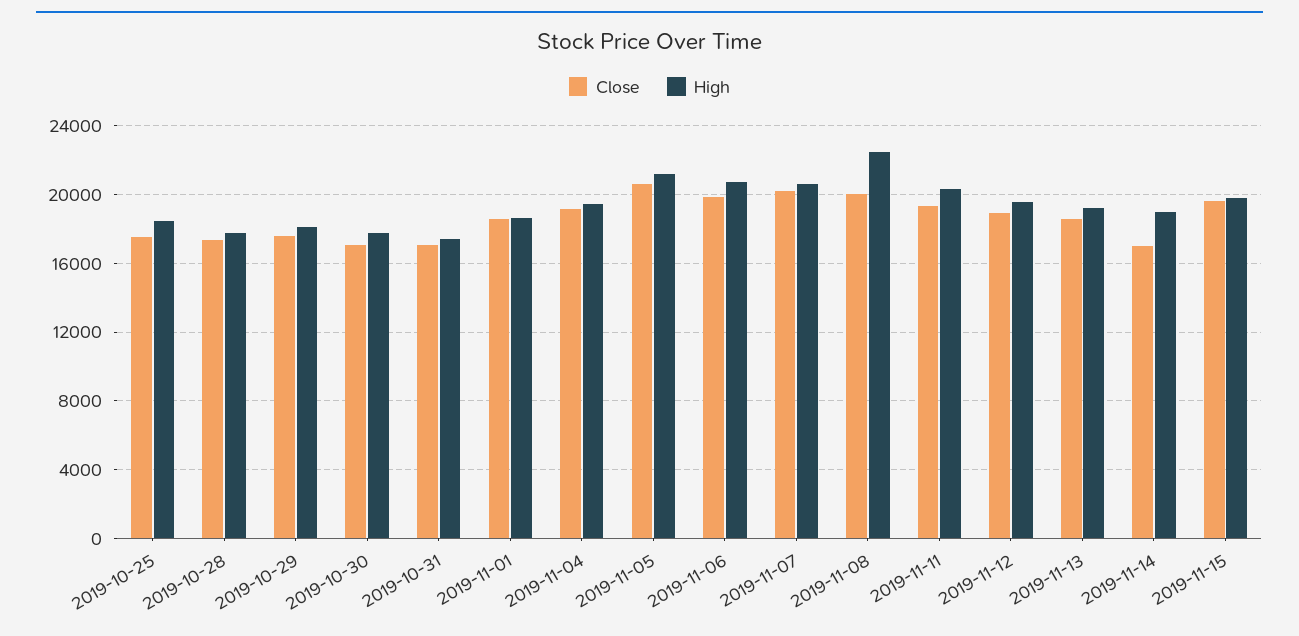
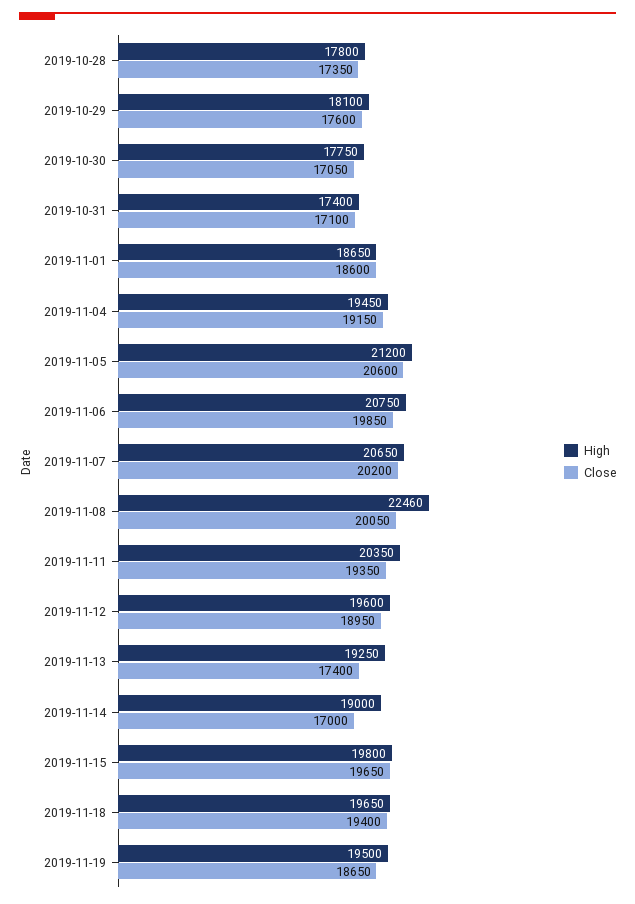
Close, 2019-10-25: 17500 -> none
High, 2019-10-25: 18500 -> none
Close, 2019-11-13: 18500 -> 17400
High, 2019-11-18: none -> 19650
Close, 2019-11-18: none -> 19400
High, 2019-11-19: none -> 19500
Close, 2019-11-19: none -> 18650

